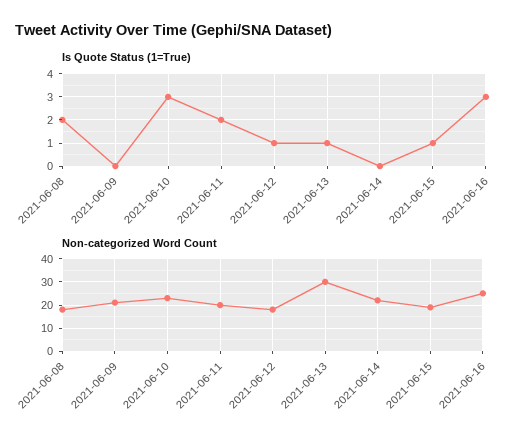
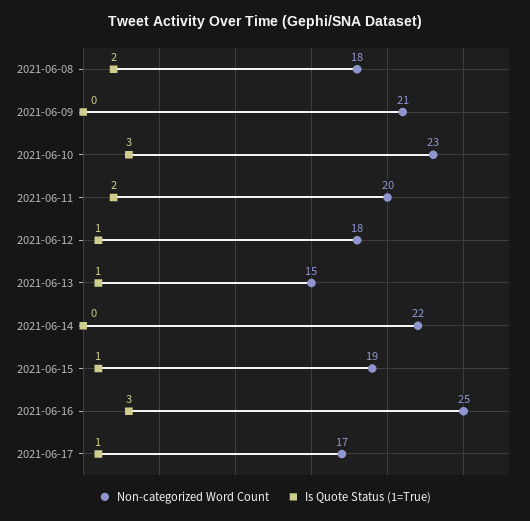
Non-categorized Word Count, 2021-06-13: 30 -> 15
Non-categorized Word Count, 2021-06-17: none -> 17
Is Quote Status (1=True), 2021-06-17: none -> 1

